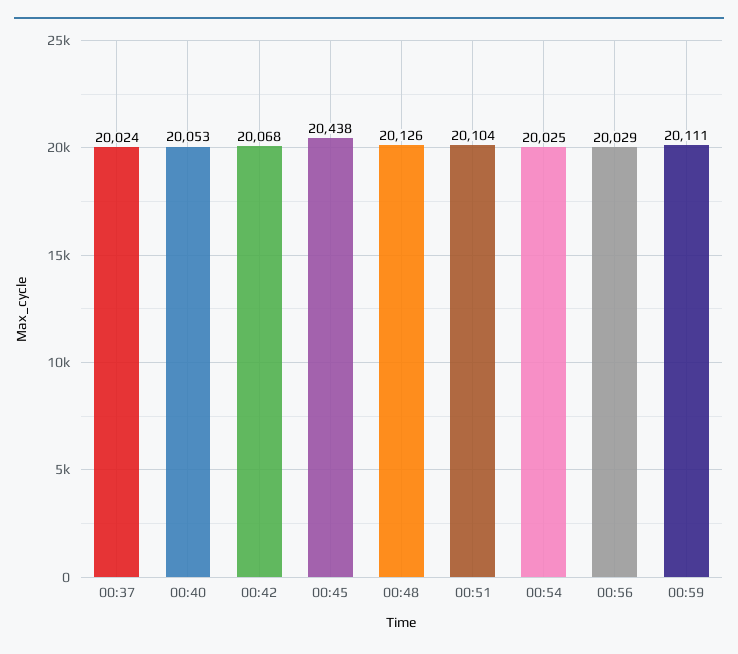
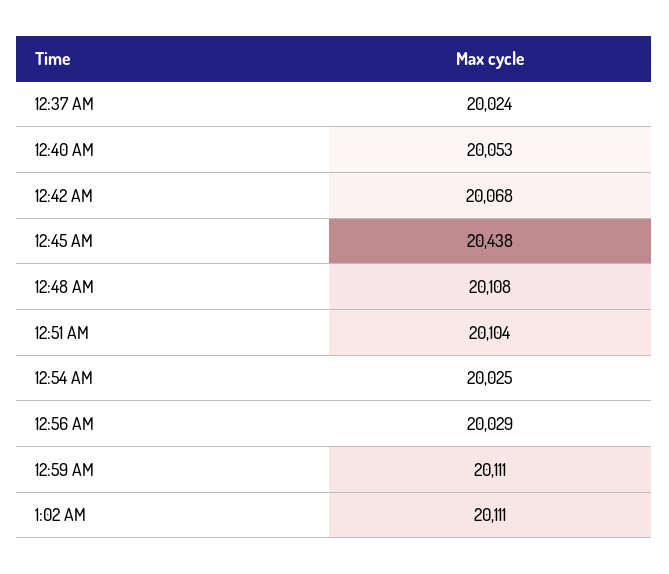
00:48: 20126 -> 20108
1:02 AM: none -> 20111

